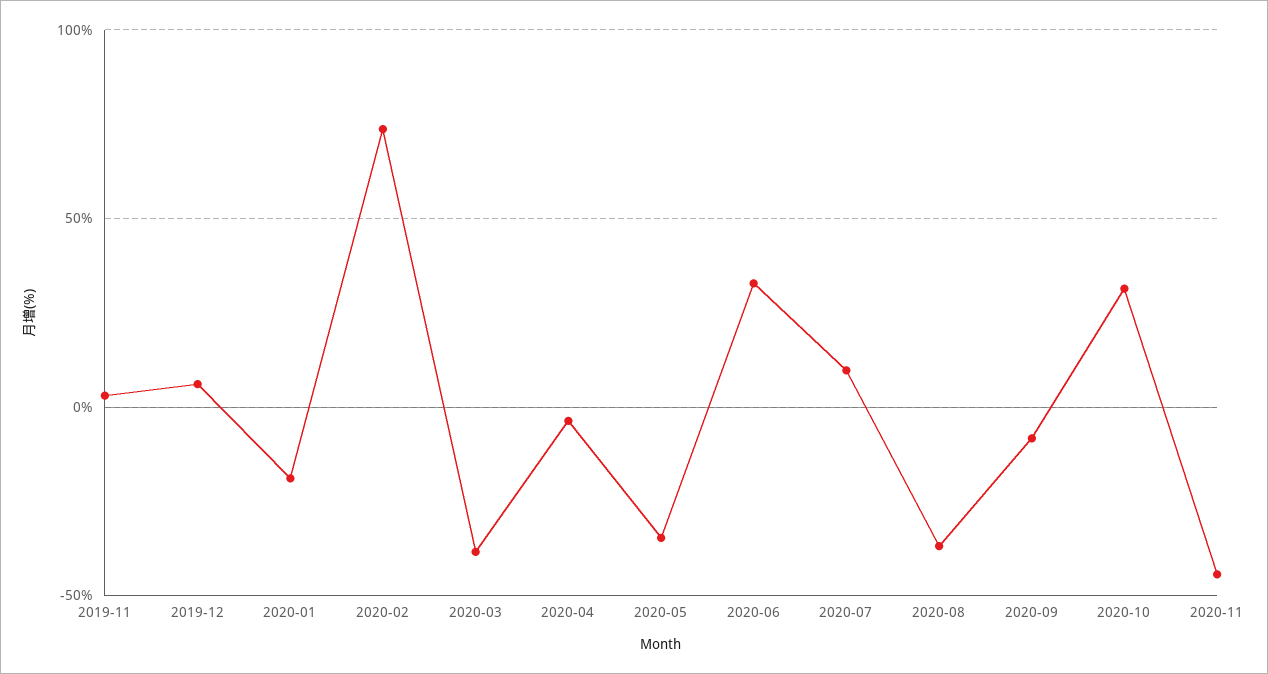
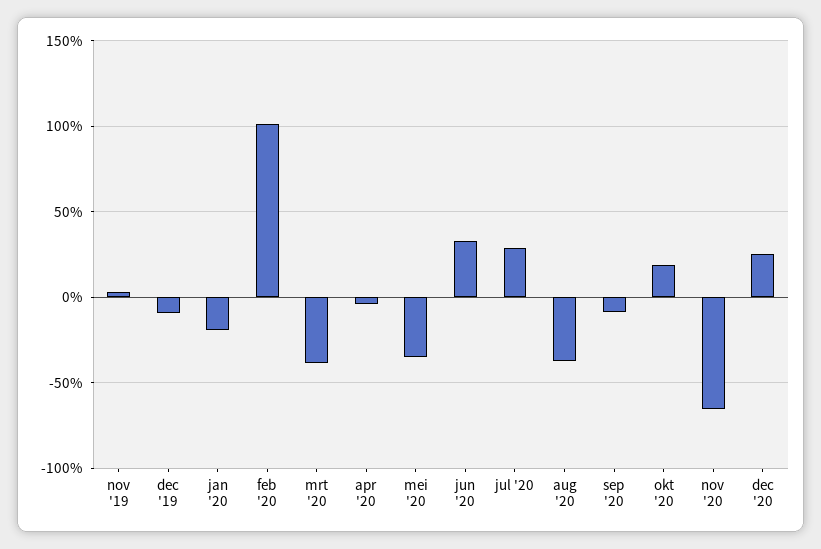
2019-12: 5 -> -10
2020-02: 75 -> 100
2020-07: 10 -> 30
2020-10: 30 -> 20
2020-11: -45 -> -65
dec '20: none -> 25

